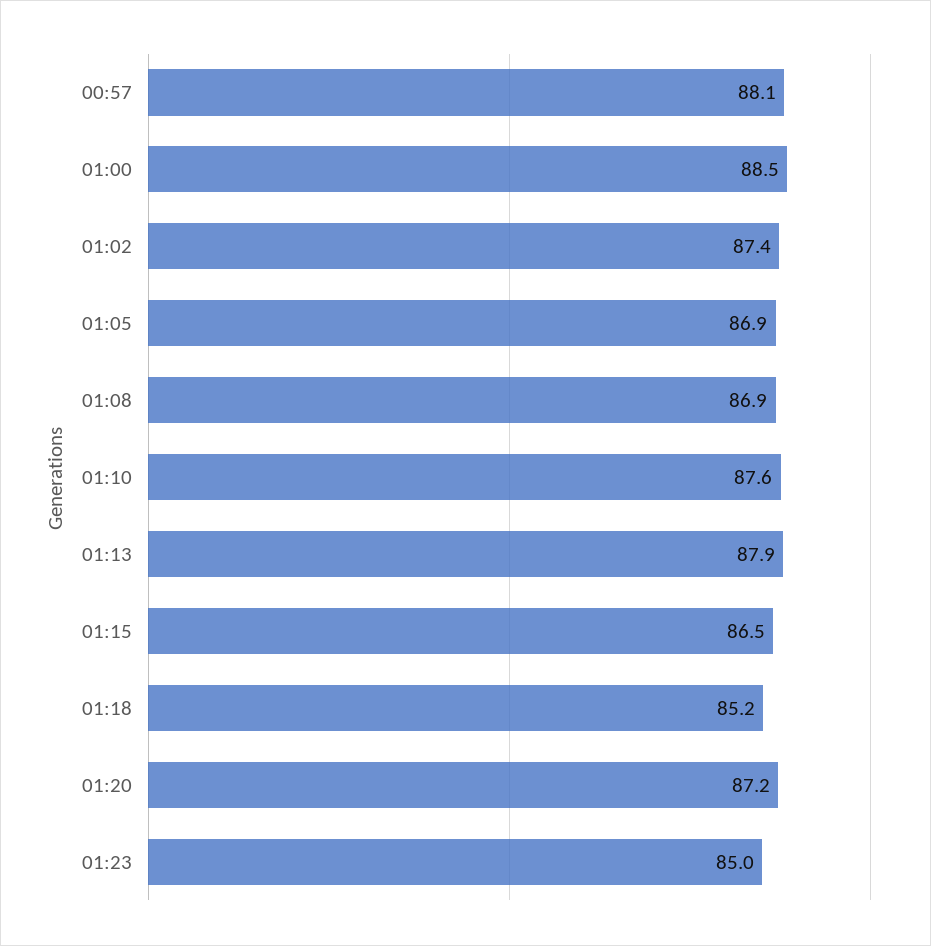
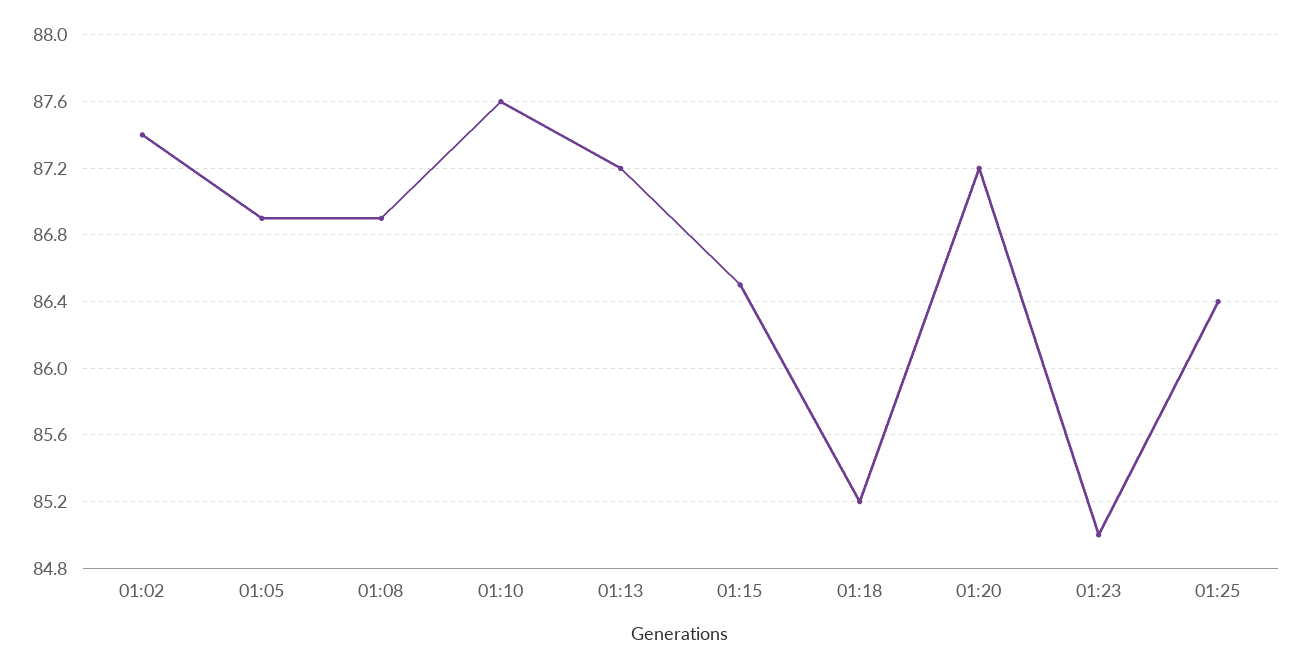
00:57: 88.1 -> none
01:00: 88.5 -> none
01:13: 87.9 -> 87.2
01:25: none -> 86.4

